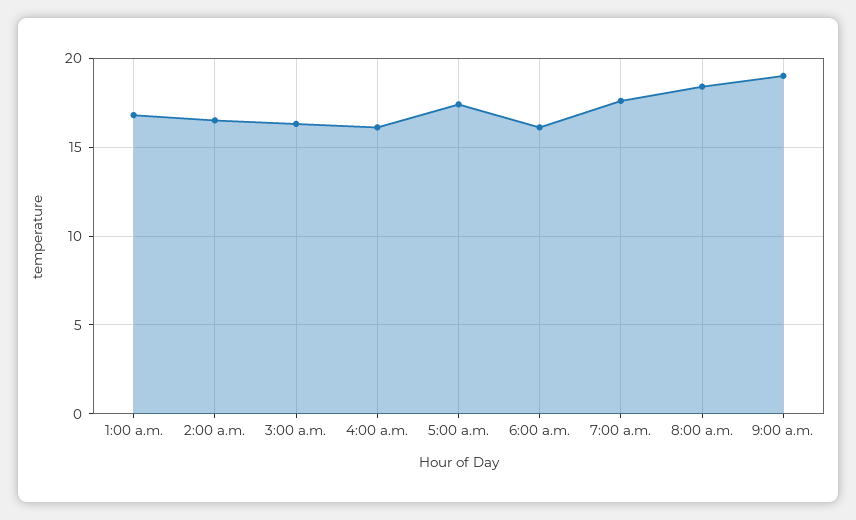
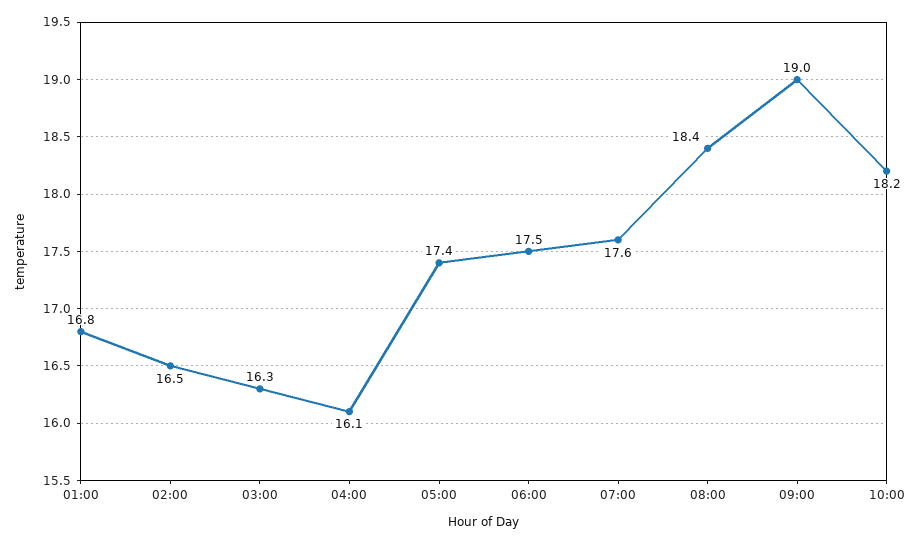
6:00 a.m.: 16 -> 17.5
10:00: none -> 18.2

